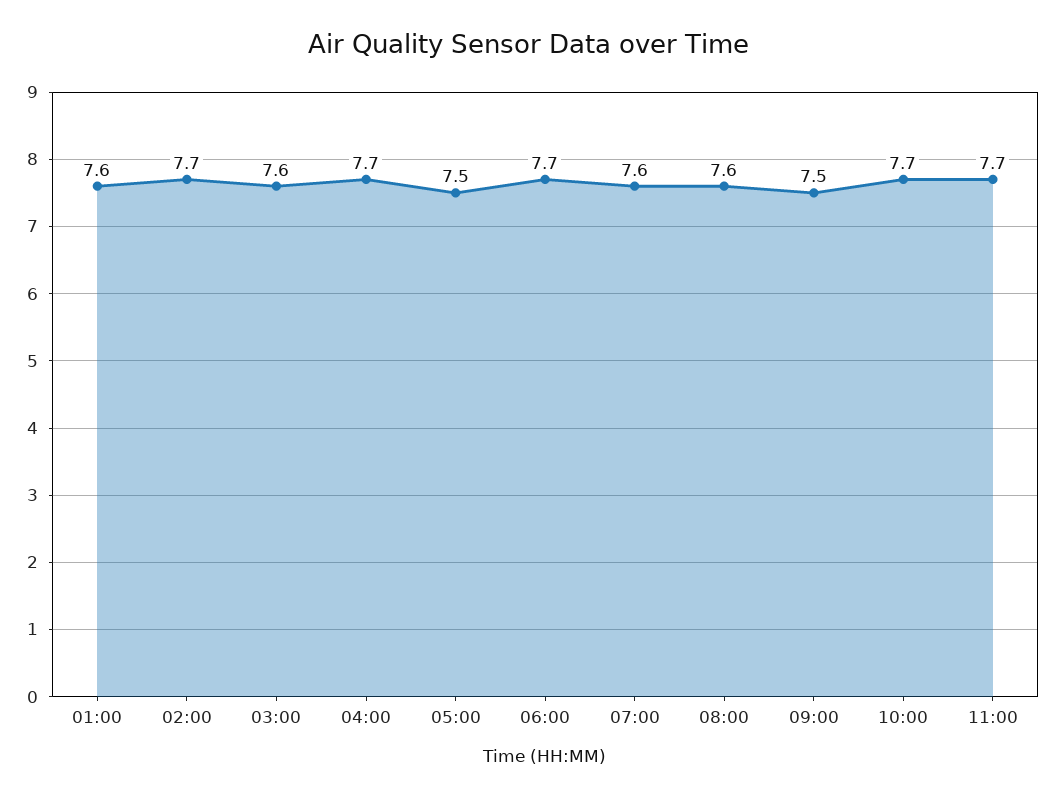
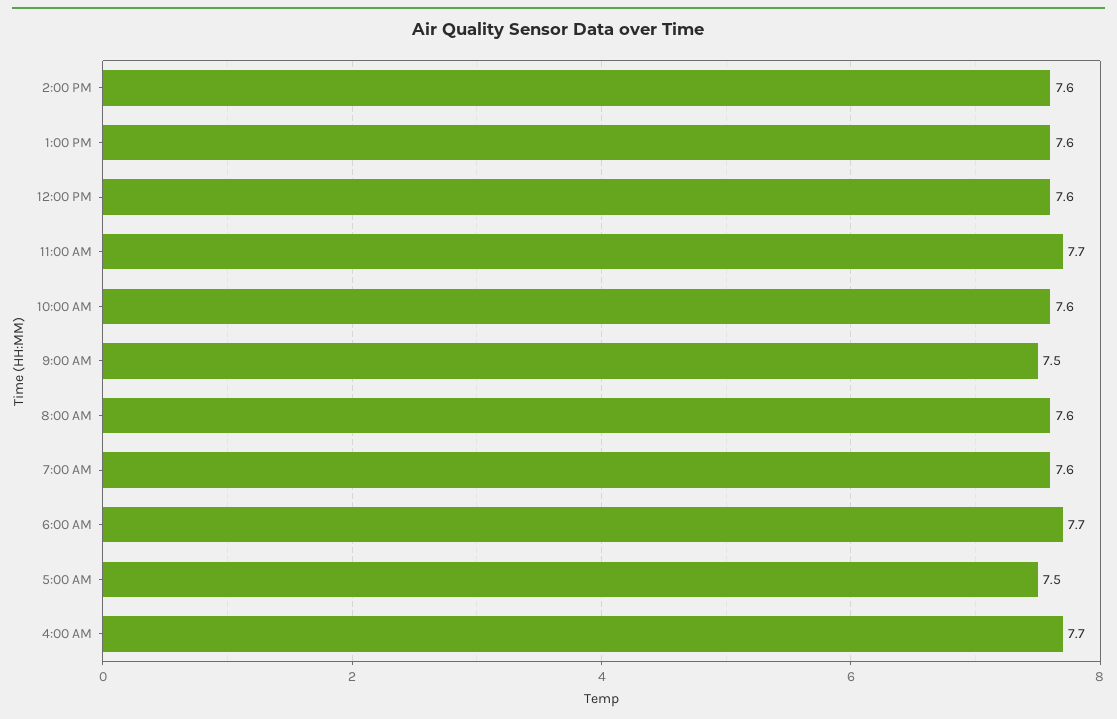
01:00: 7.6 -> none
02:00: 7.7 -> none
03:00: 7.6 -> none
10:00: 7.7 -> 7.6
2:00 PM: none -> 7.6
1:00 PM: none -> 7.6
12:00 PM: none -> 7.6

